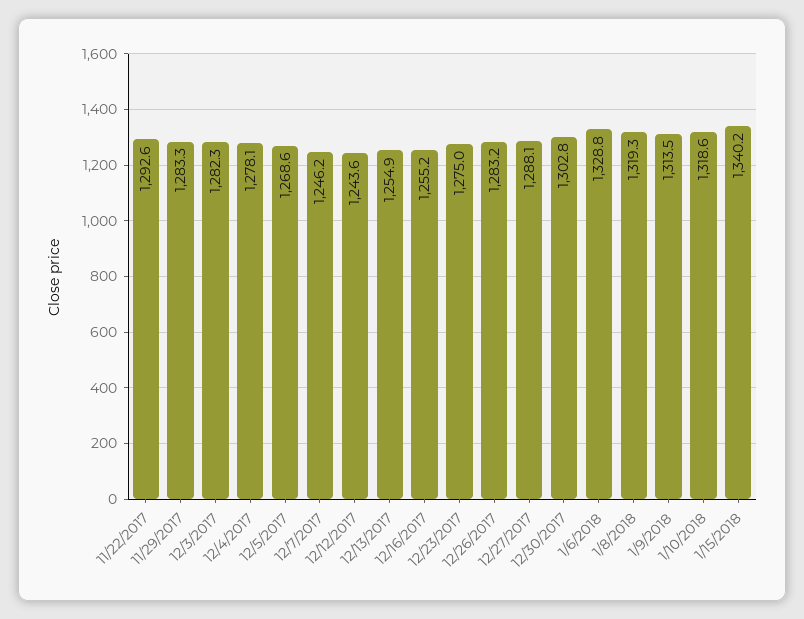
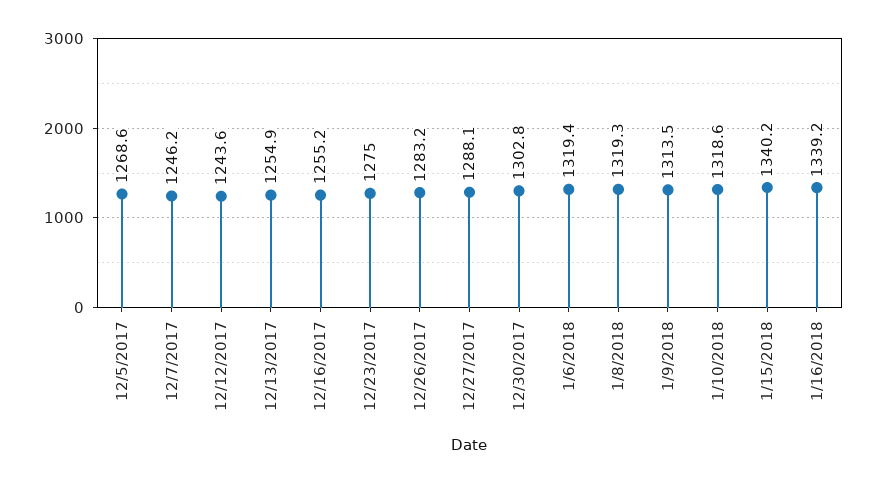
11/22/2017: 1292.6 -> none
11/29/2017: 1283.3 -> none
12/3/2017: 1282.3 -> none
12/4/2017: 1278.1 -> none
1/6/2018: 1328.8 -> 1319.4
1/16/2018: none -> 1339.2

